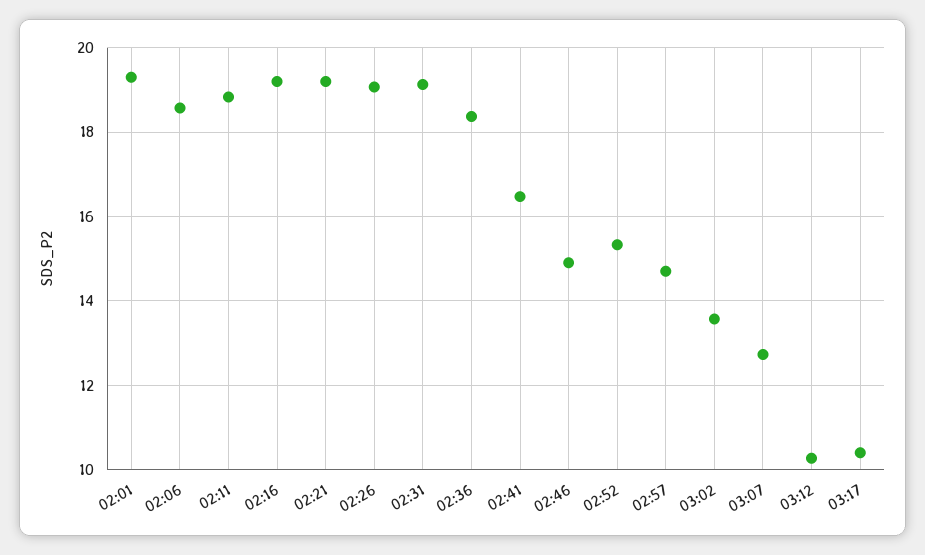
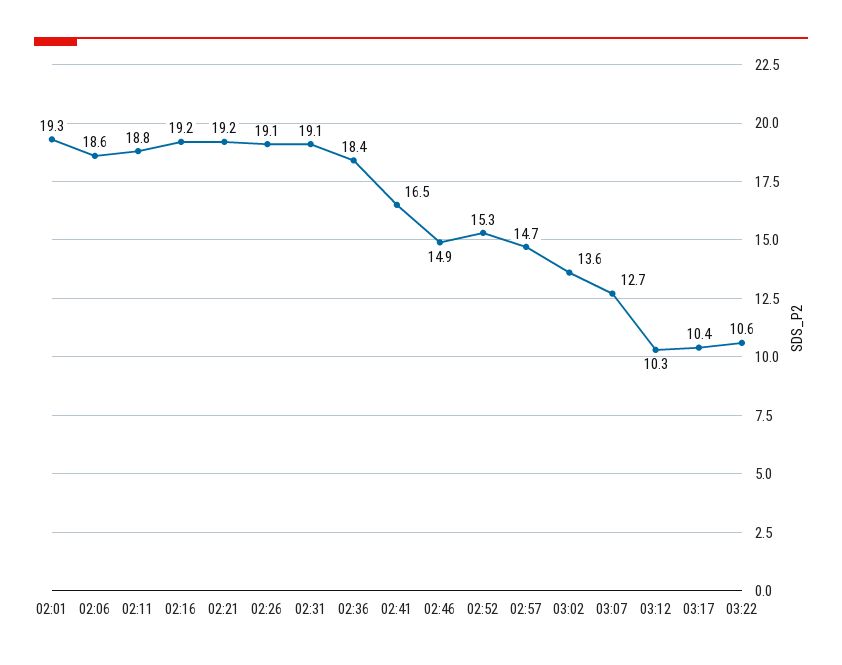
03:22: none -> 10.6

